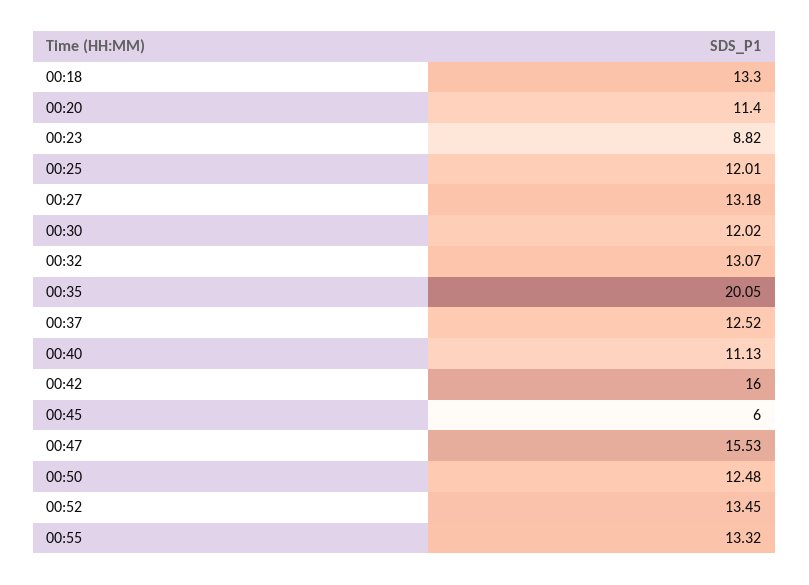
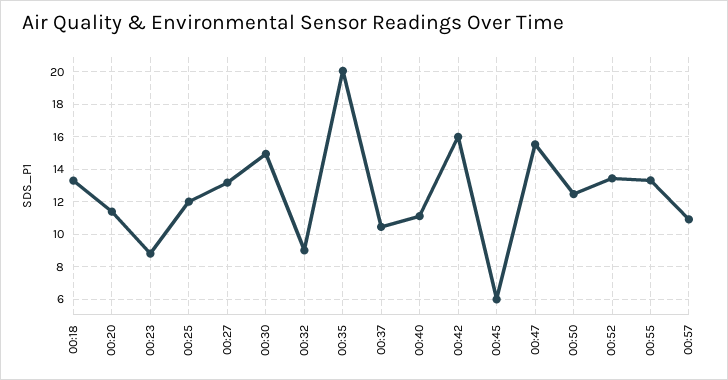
00:30: 12.02 -> 15
00:32: 13.07 -> 9
00:37: 12.52 -> 10.5
00:57: none -> 11

